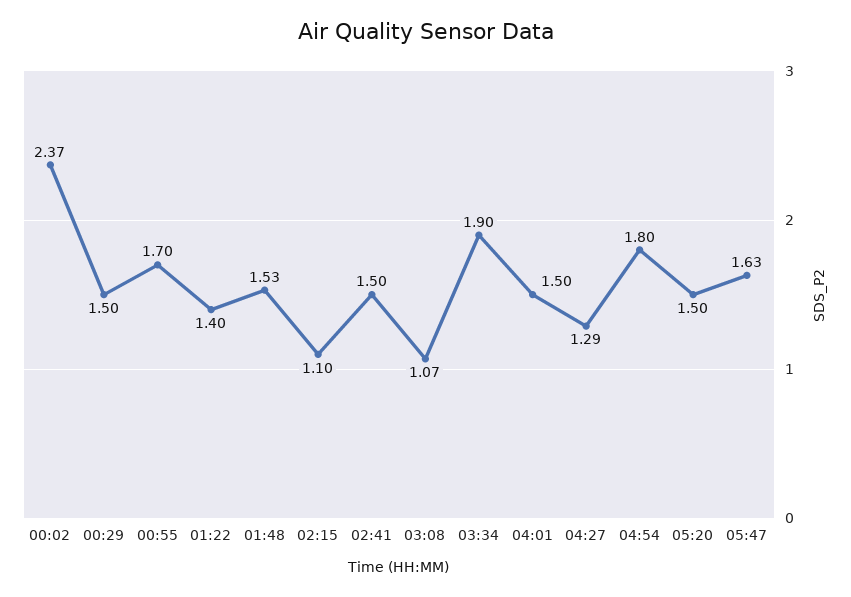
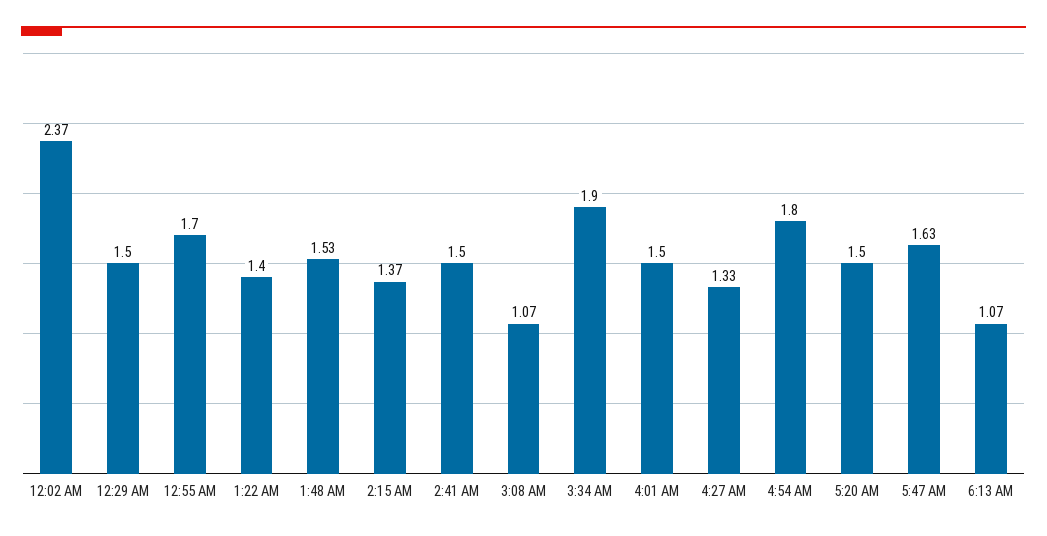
02:15: 1.1 -> 1.37
04:27: 1.29 -> 1.33
6:13 AM: none -> 1.07

